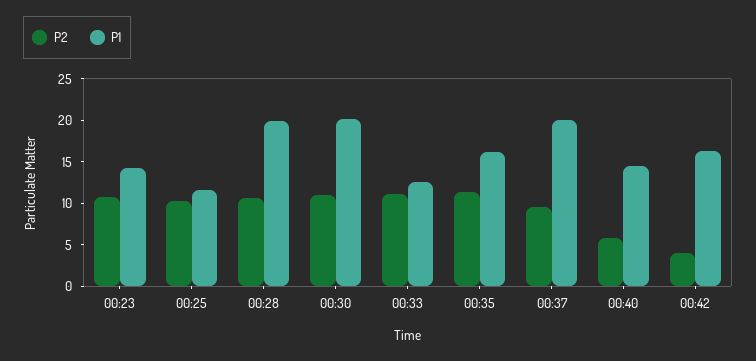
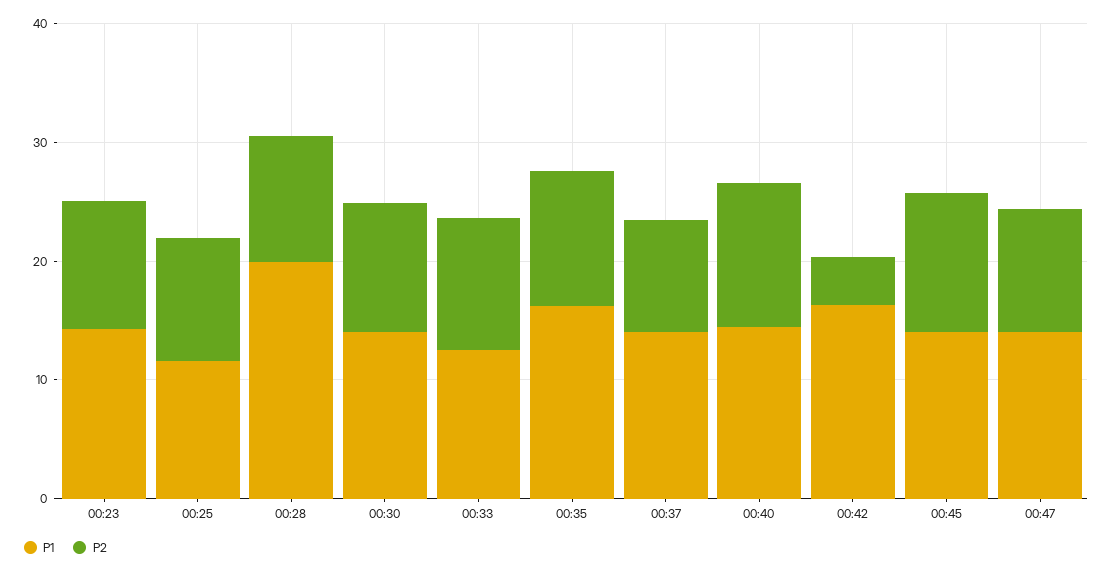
P1, 00:30: 20 -> 14
P1, 00:37: 20 -> 14
P2, 00:40: 6 -> 12
P1, 00:45: none -> 14
P2, 00:45: none -> 12
P1, 00:47: none -> 14
P2, 00:47: none -> 10

